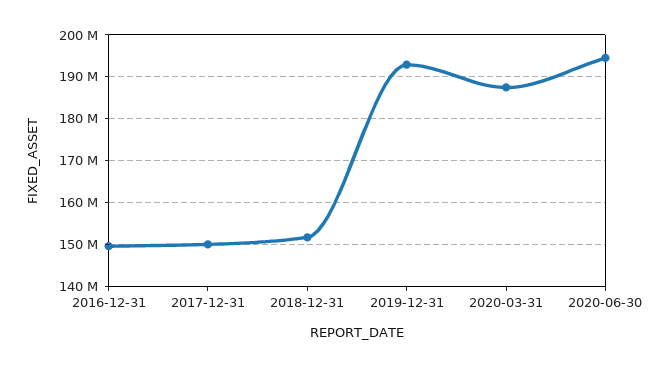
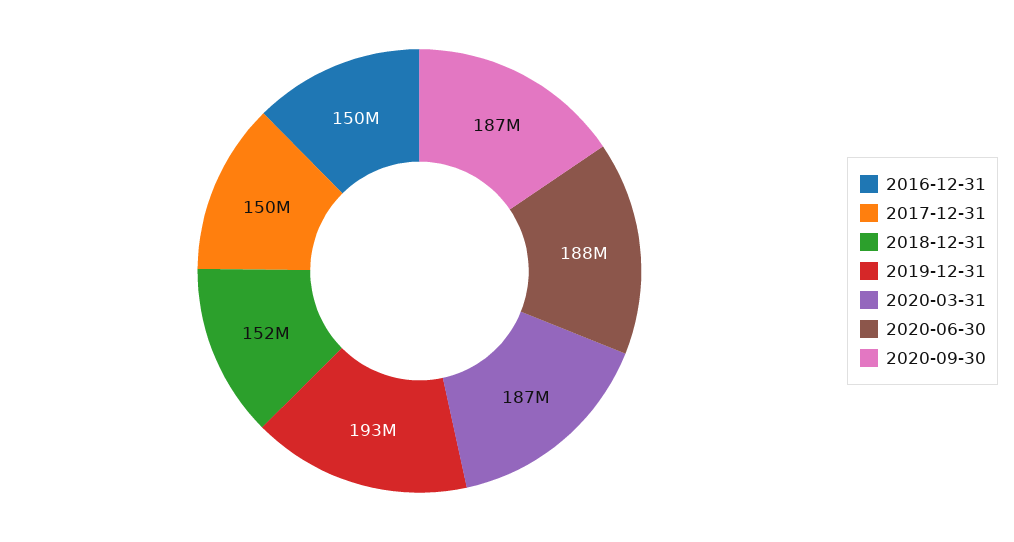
2020-06-30: 194000000 -> 188000000
2020-09-30: none -> 187000000

